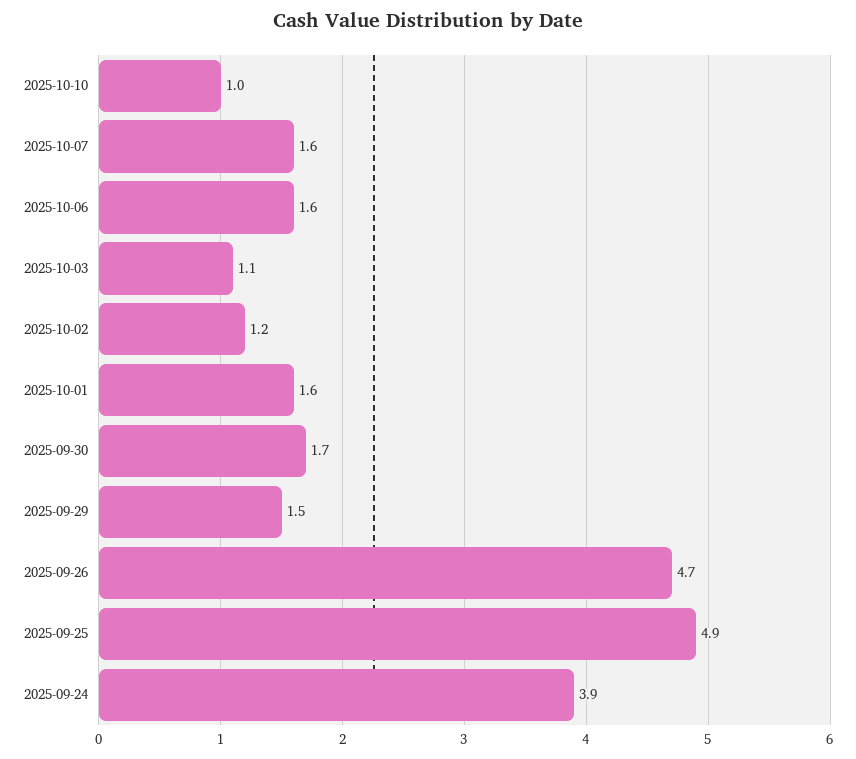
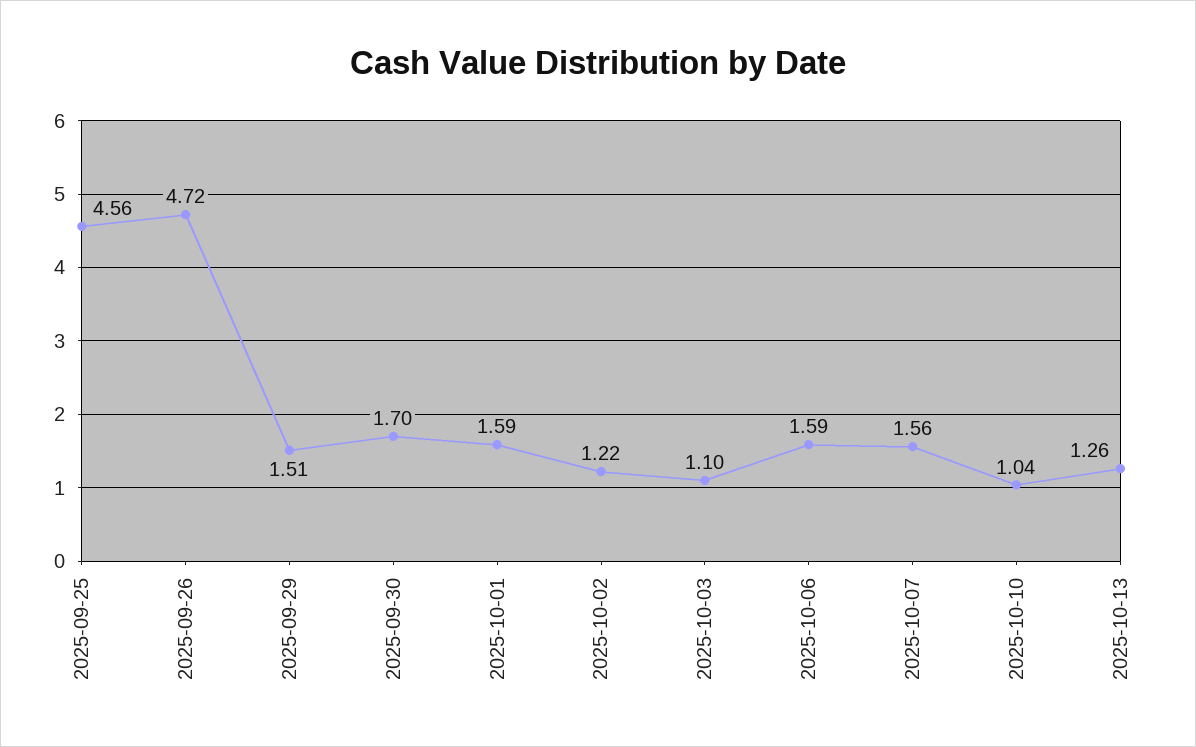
2025-09-25: 4.9 -> 4.56
2025-09-24: 3.9 -> none
2025-10-13: none -> 1.26

